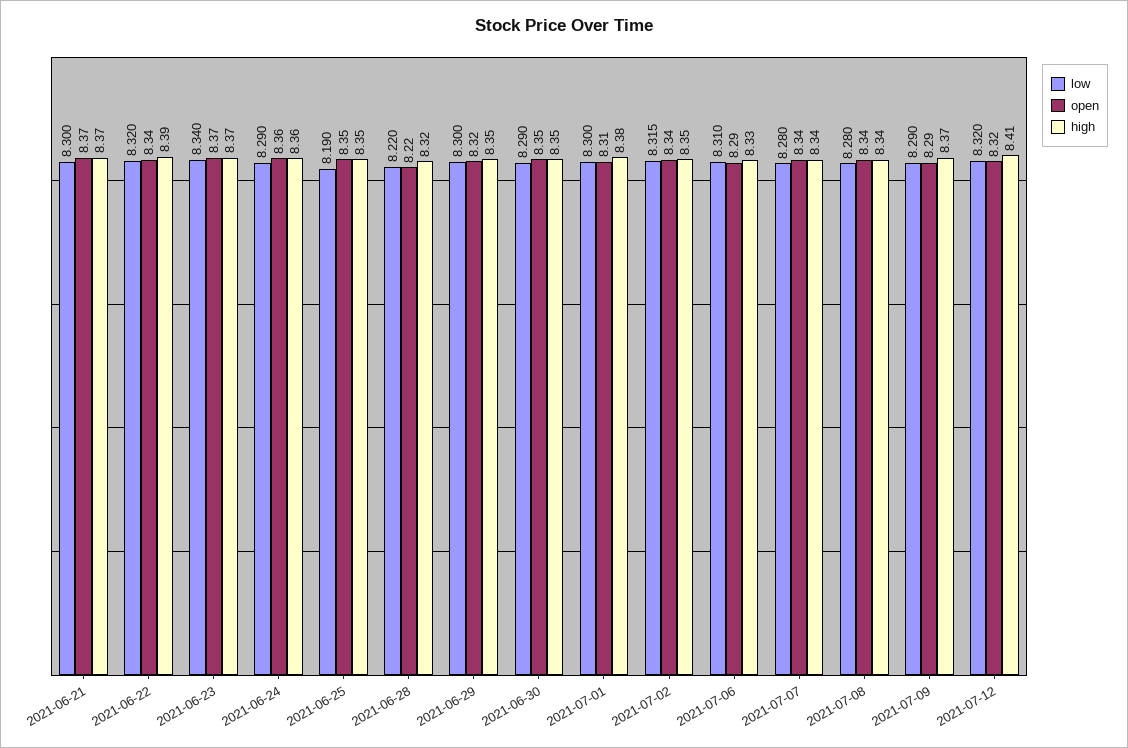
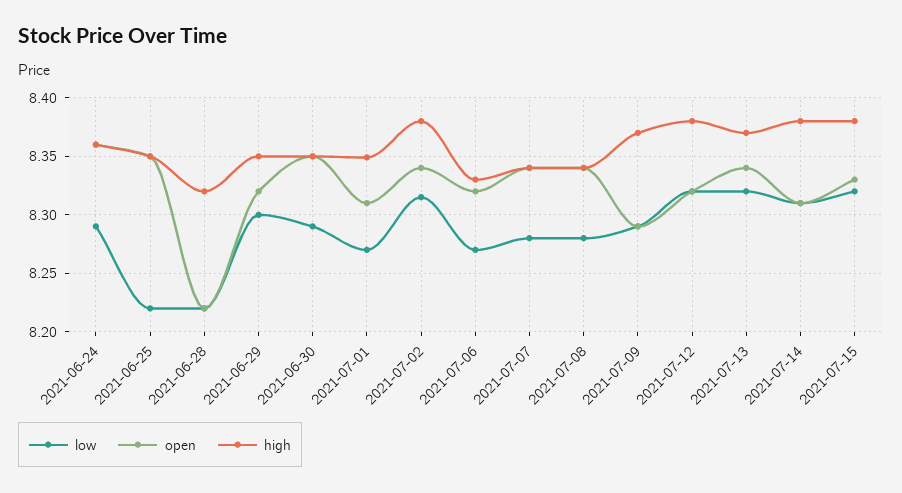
low, 2021-06-21: 8.3 -> none
open, 2021-06-21: 8.37 -> none
high, 2021-06-21: 8.37 -> none
low, 2021-06-22: 8.32 -> none
open, 2021-06-22: 8.34 -> none
high, 2021-06-22: 8.39 -> none
low, 2021-06-23: 8.34 -> none
open, 2021-06-23: 8.37 -> none
high, 2021-06-23: 8.37 -> none
low, 2021-06-25: 8.19 -> 8.22
low, 2021-07-01: 8.3 -> 8.27
high, 2021-07-01: 8.38 -> 8.35
high, 2021-07-02: 8.35 -> 8.38
low, 2021-07-06: 8.31 -> 8.27
open, 2021-07-06: 8.29 -> 8.32
high, 2021-07-12: 8.41 -> 8.38
low, 2021-07-13: none -> 8.32
open, 2021-07-13: none -> 8.34
high, 2021-07-13: none -> 8.37
low, 2021-07-14: none -> 8.31
open, 2021-07-14: none -> 8.31
high, 2021-07-14: none -> 8.38
low, 2021-07-15: none -> 8.32
open, 2021-07-15: none -> 8.33
high, 2021-07-15: none -> 8.38

